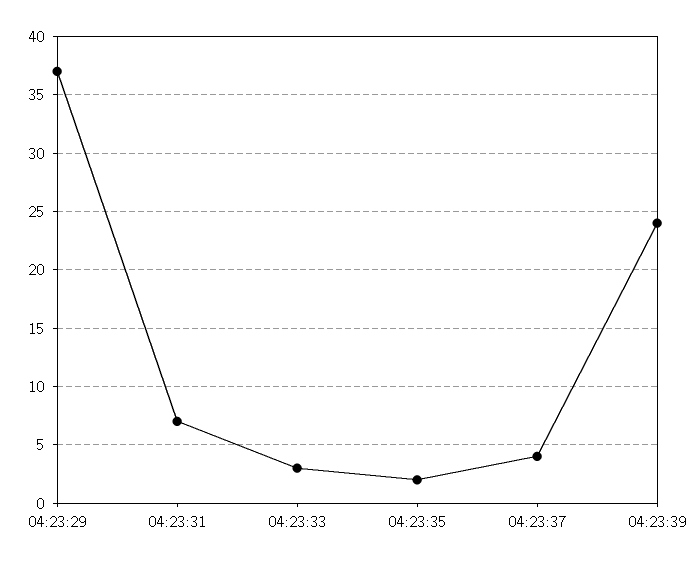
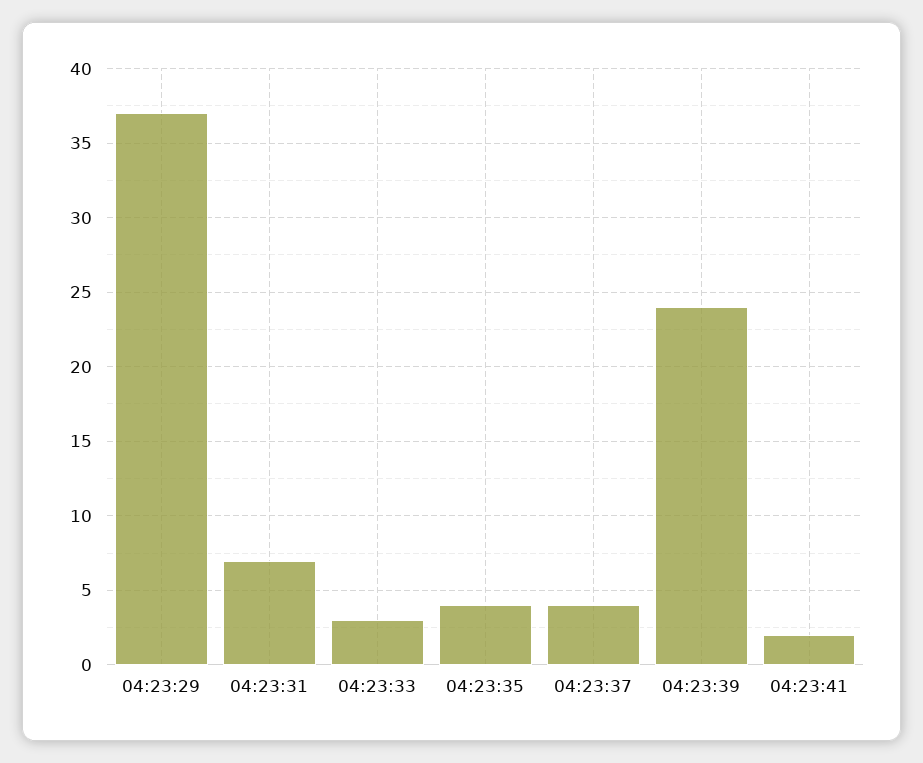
04:23:35: 2 -> 4
04:23:41: none -> 2

